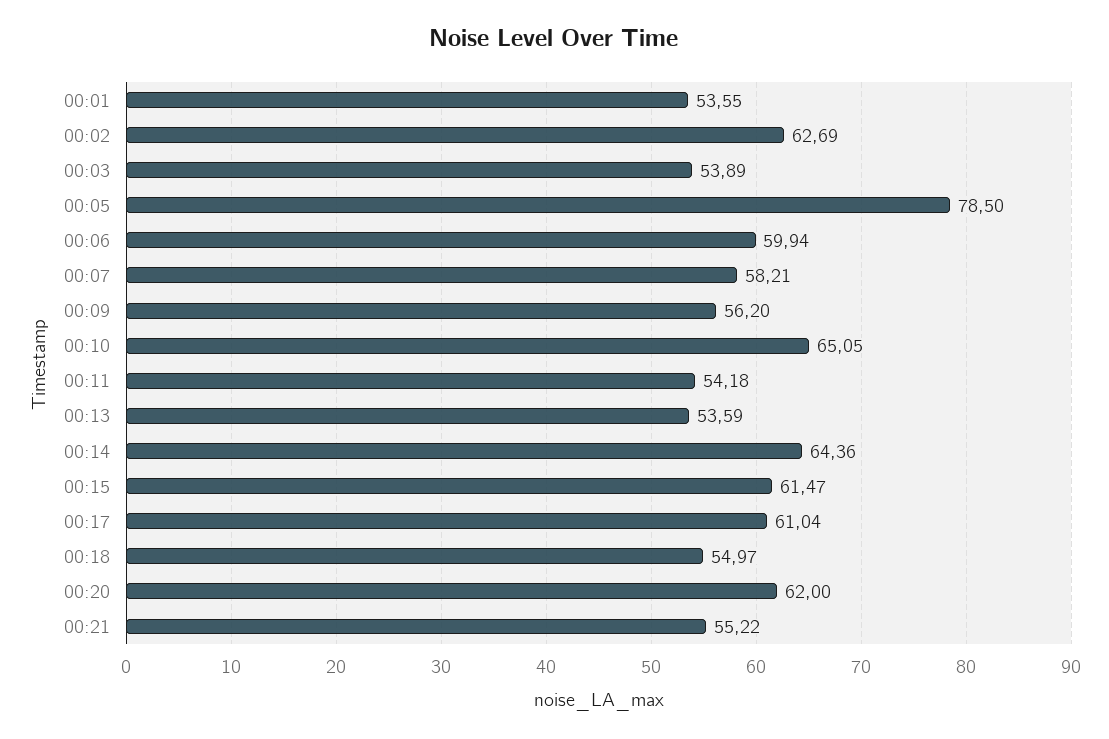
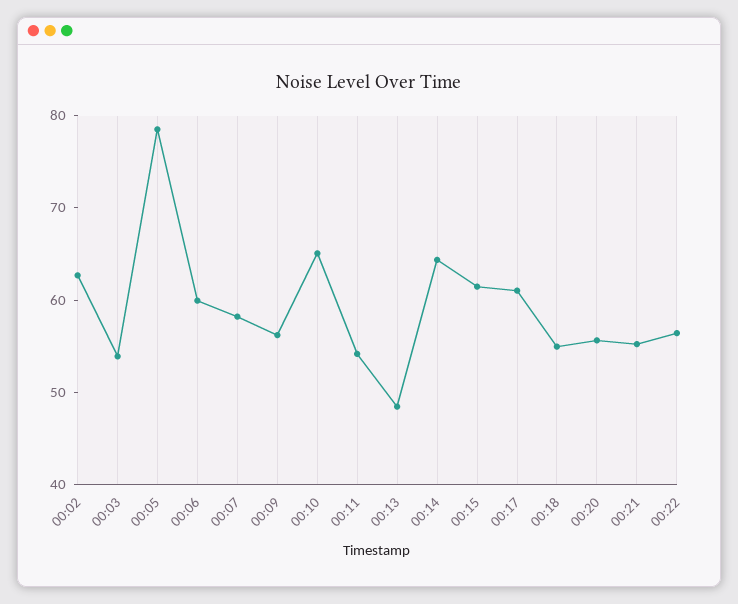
00:01: 53.55 -> none
00:13: 53.59 -> 48
00:20: 62 -> 56
00:22: none -> 56

